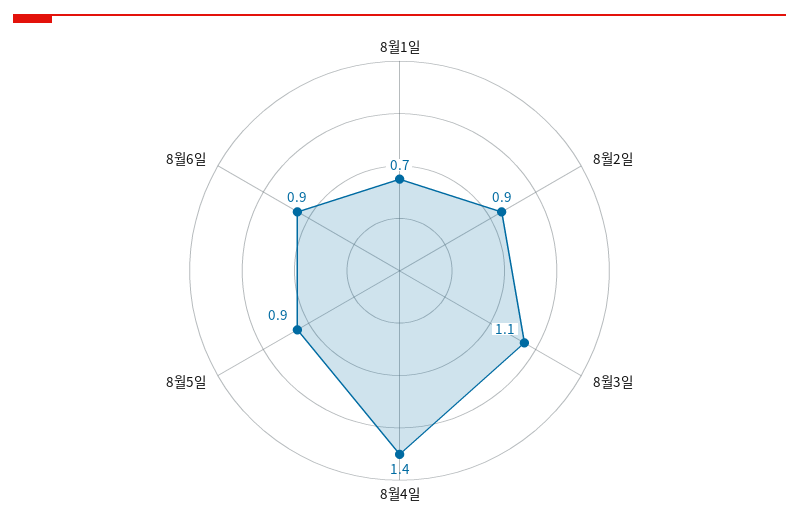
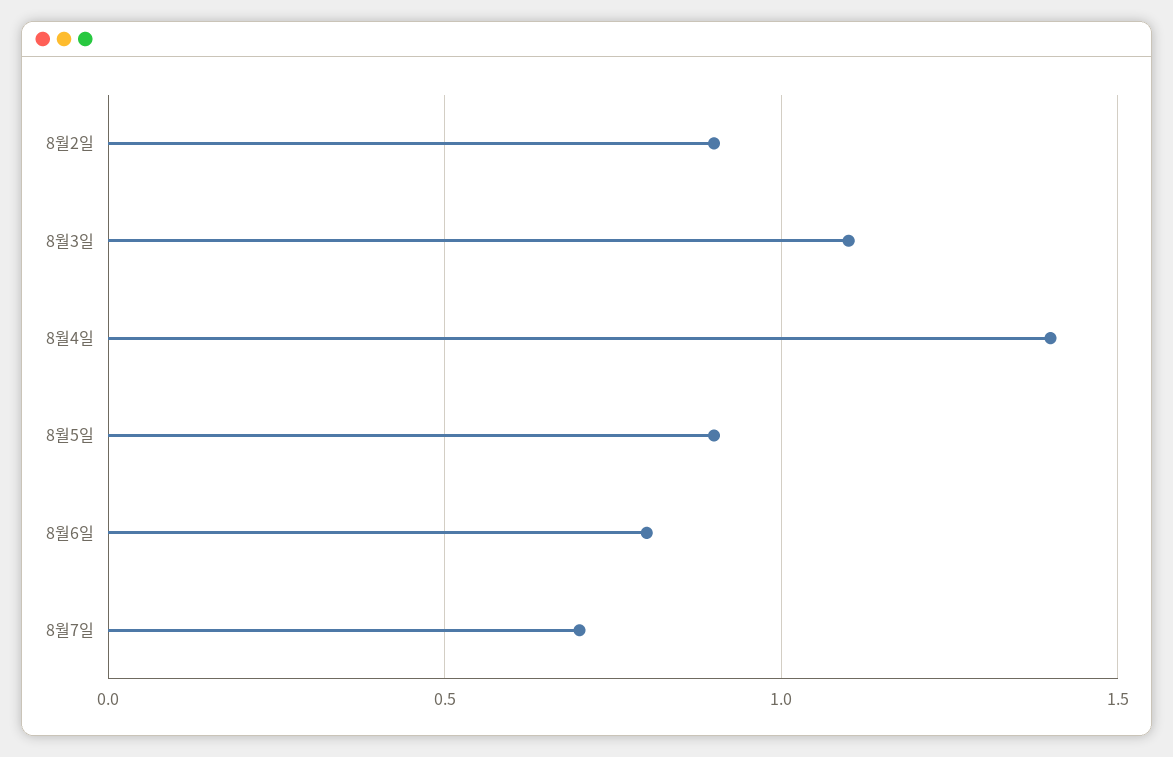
8월1일: 0.7 -> none
8월6일: 0.9 -> 0.8
8월7일: none -> 0.7

